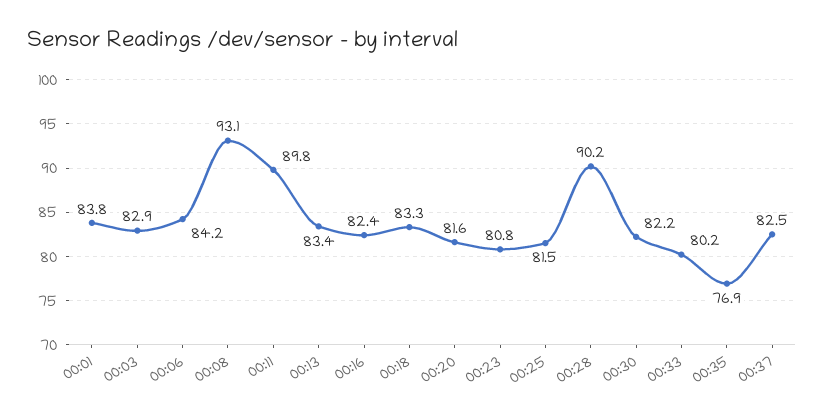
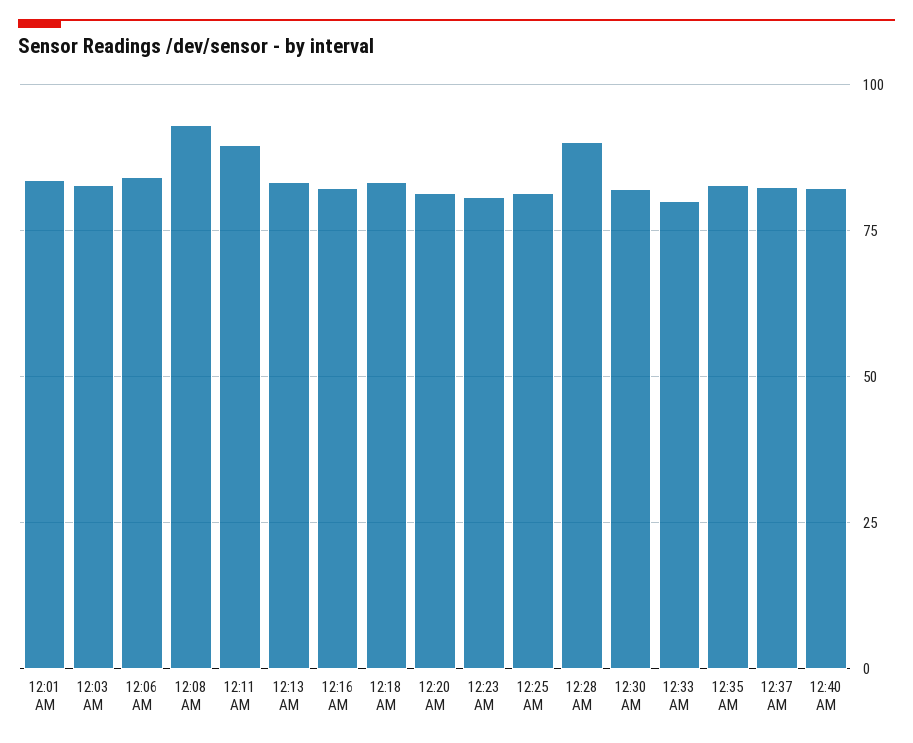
00:35: 76.9 -> 82.5
12:40 AM: none -> 82.5

